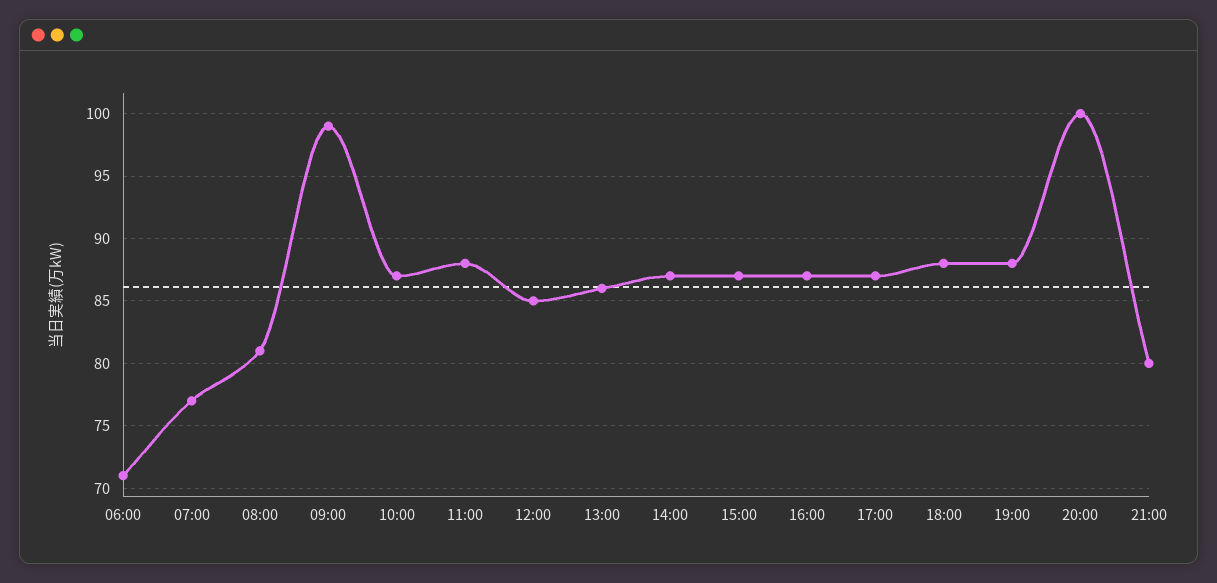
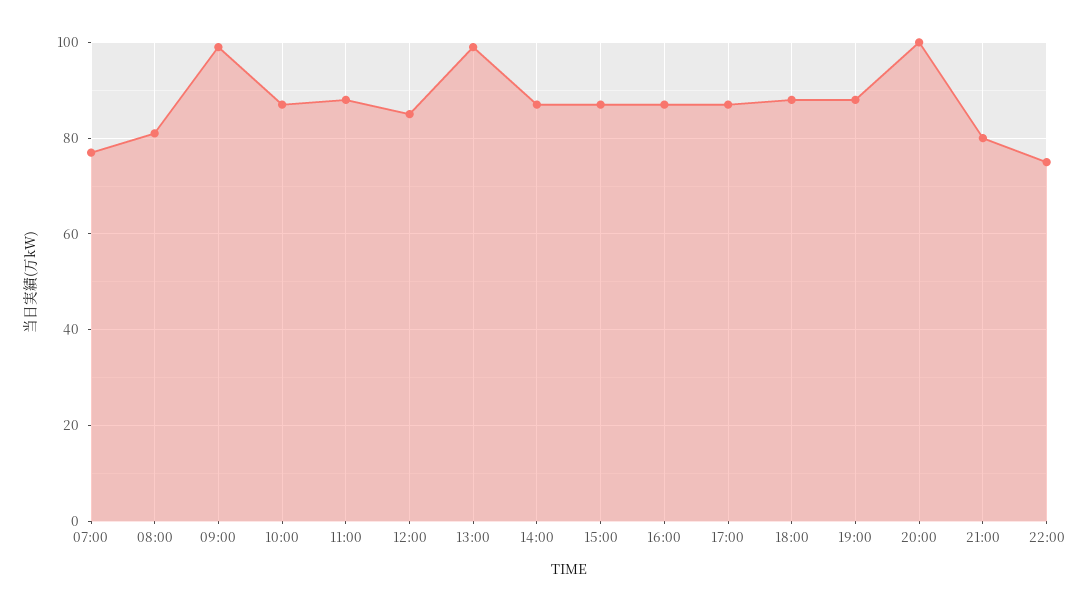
06:00: 71 -> none
13:00: 86 -> 100
22:00: none -> 75

